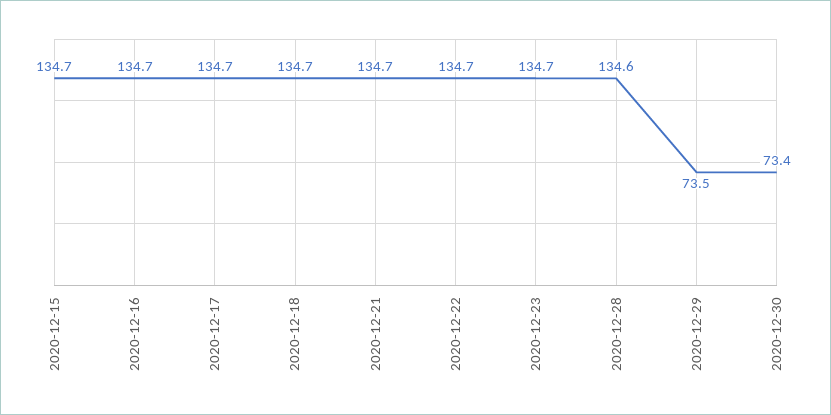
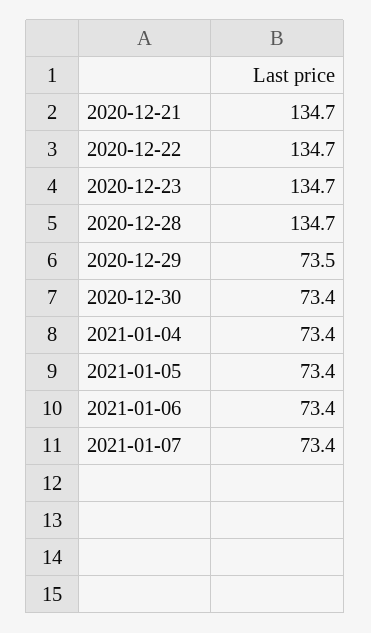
2020-12-15: 134.7 -> none
2020-12-16: 134.7 -> none
2020-12-17: 134.7 -> none
2020-12-18: 134.7 -> none
2020-12-28: 134.6 -> 134.7
2021-01-04: none -> 73.4
2021-01-05: none -> 73.4
2021-01-06: none -> 73.4
2021-01-07: none -> 73.4

